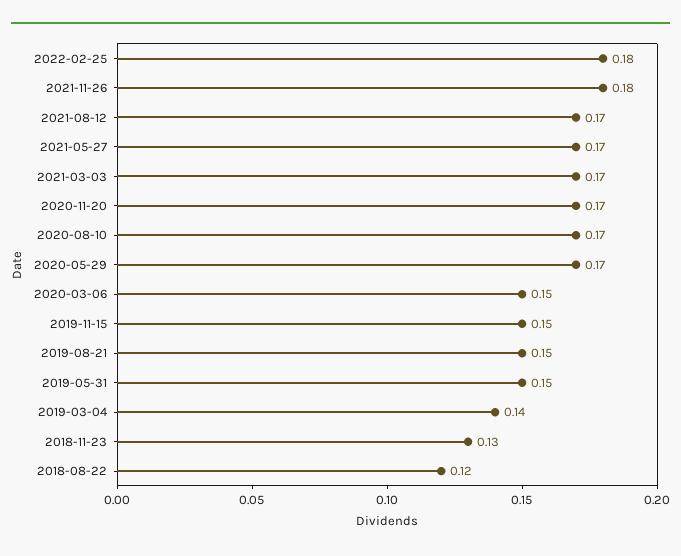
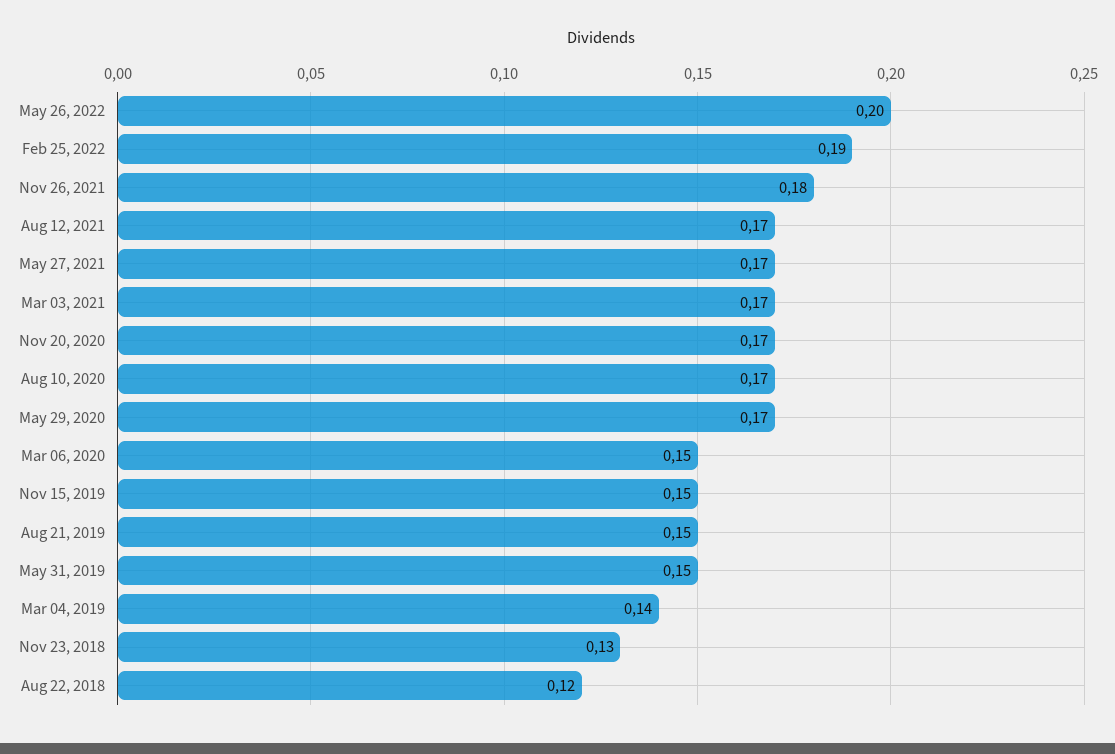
2022-02-25: 0.18 -> 0.19
May 26, 2022: none -> 0.2

